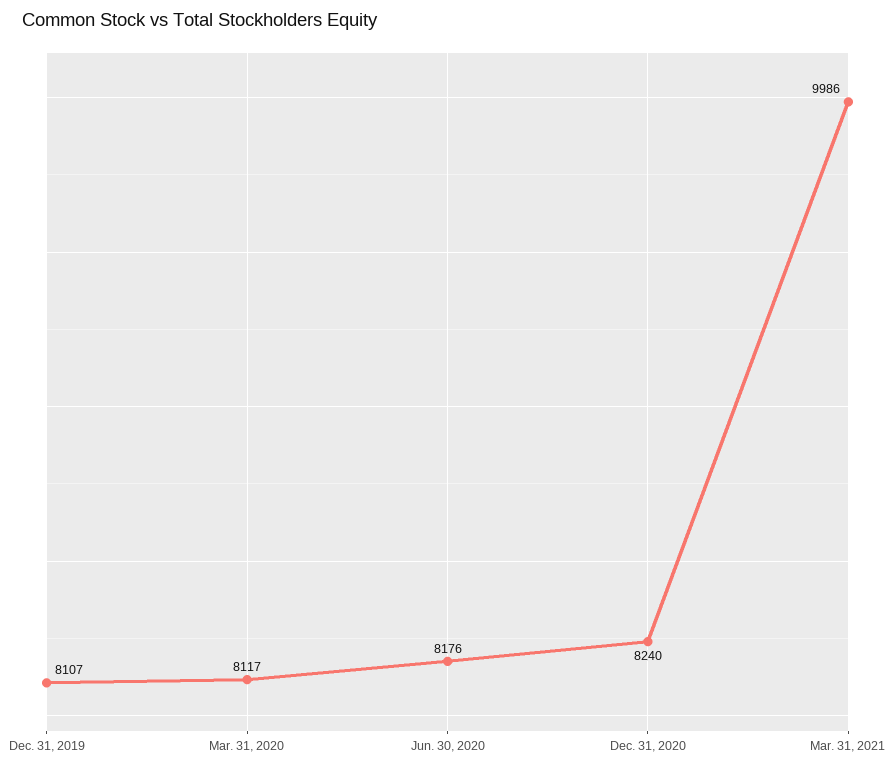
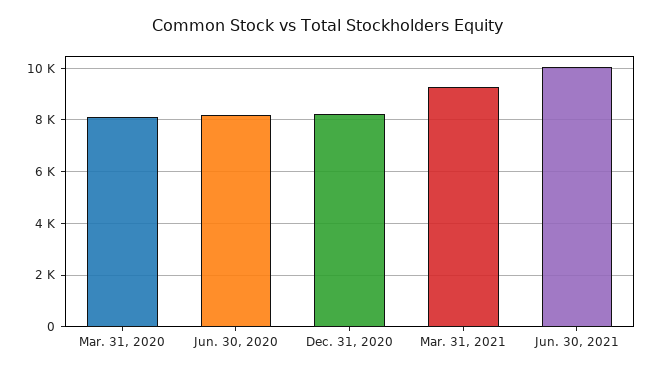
Dec. 31, 2019: 8107 -> none
Mar. 31, 2021: 9986 -> 9250
Jun. 30, 2021: none -> 10000

